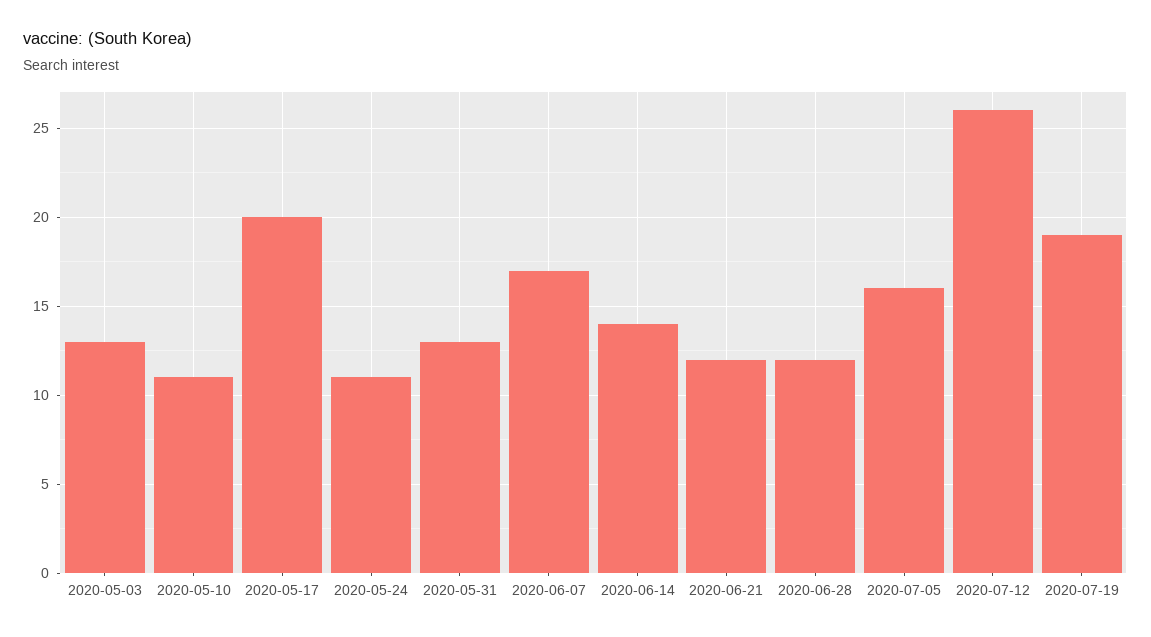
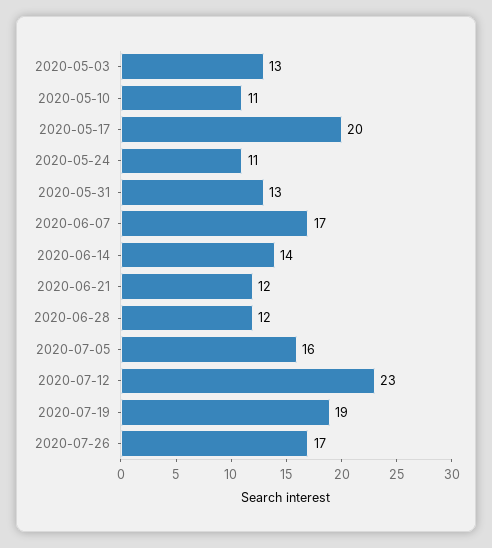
2020-07-12: 26 -> 23
2020-07-26: none -> 17

